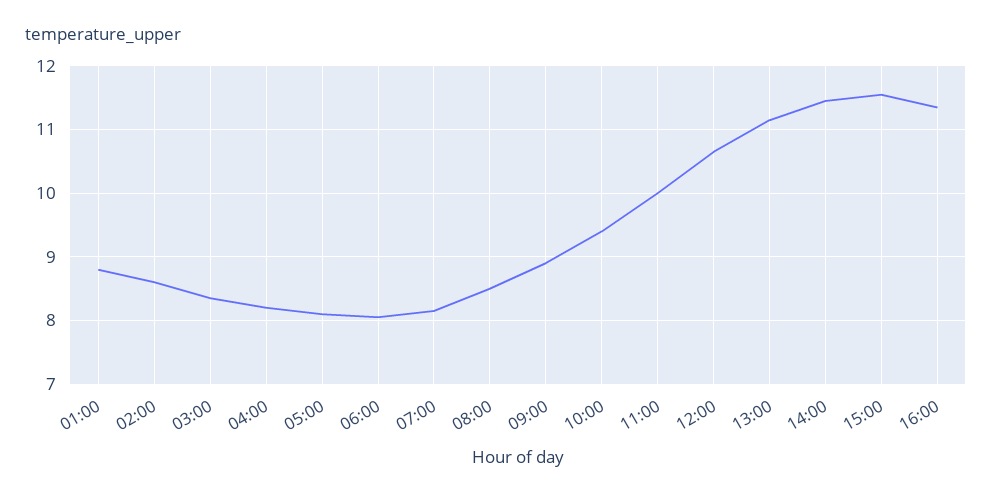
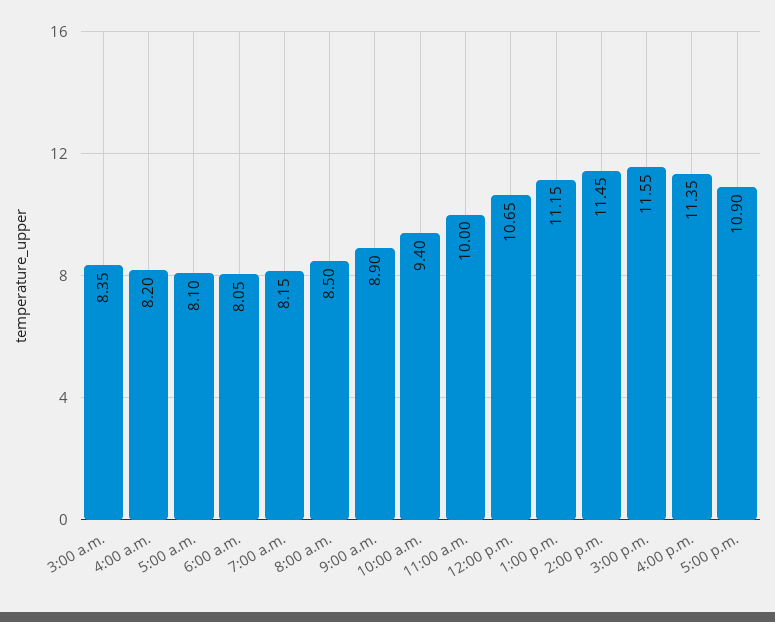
01:00: 8.8 -> none
02:00: 8.6 -> none
5:00 p.m.: none -> 10.9

